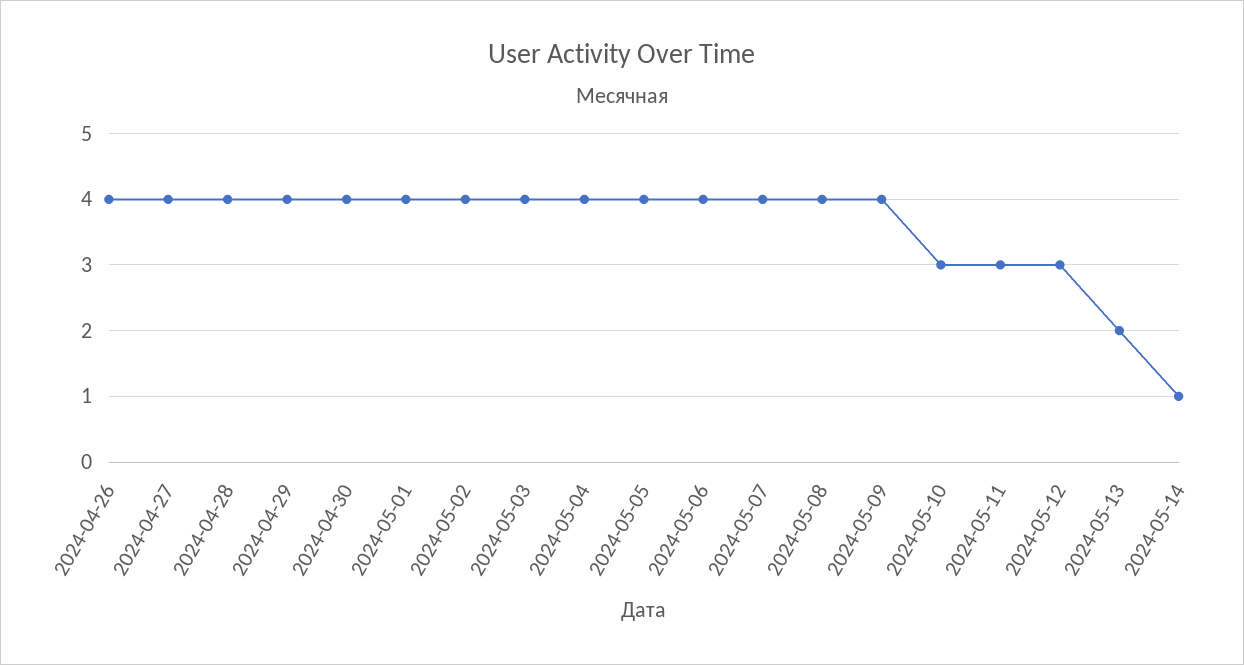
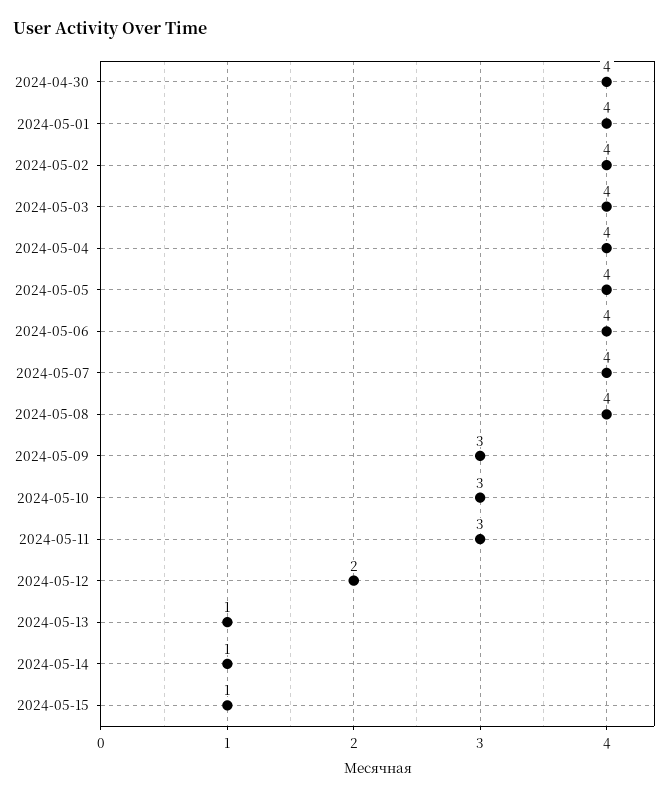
2024-04-26: 4 -> none
2024-04-27: 4 -> none
2024-04-28: 4 -> none
2024-04-29: 4 -> none
2024-05-09: 4 -> 3
2024-05-12: 3 -> 2
2024-05-13: 2 -> 1
2024-05-15: none -> 1

